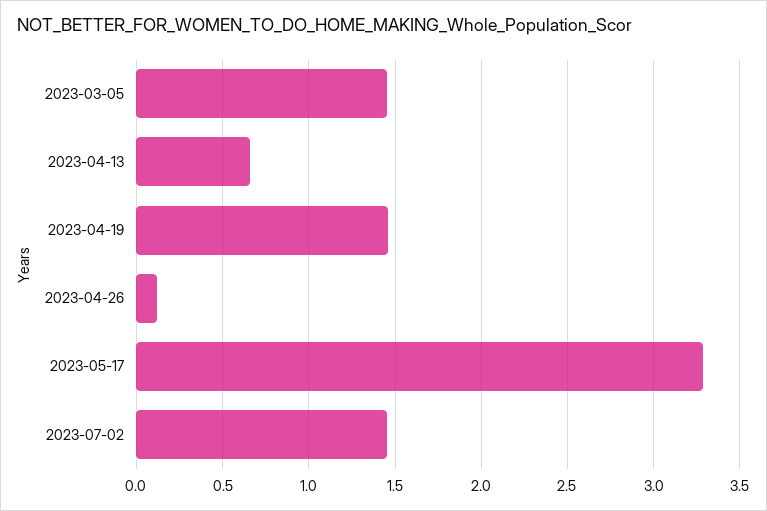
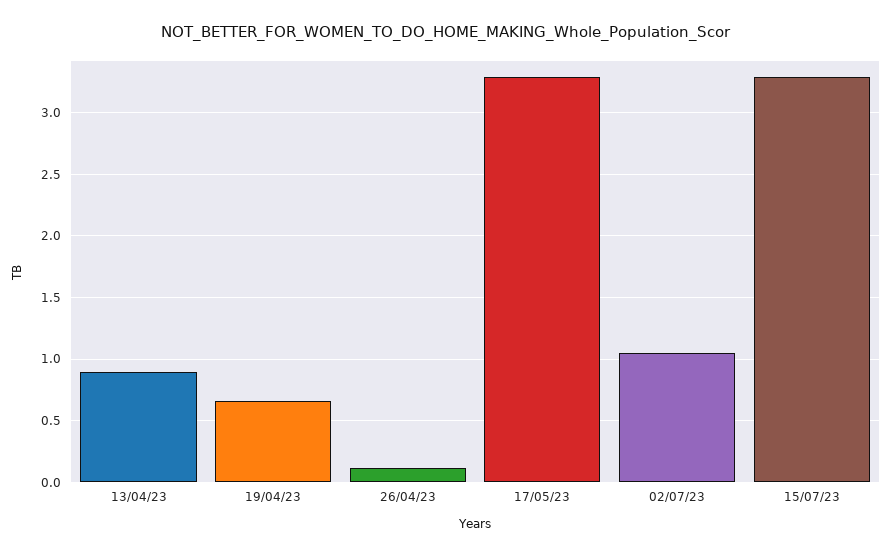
2023-03-05: 1.45 -> none
2023-04-13: 0.65 -> 0.9
2023-04-19: 1.45 -> 0.65
2023-07-02: 1.45 -> 1.05
15/07/23: none -> 3.3

